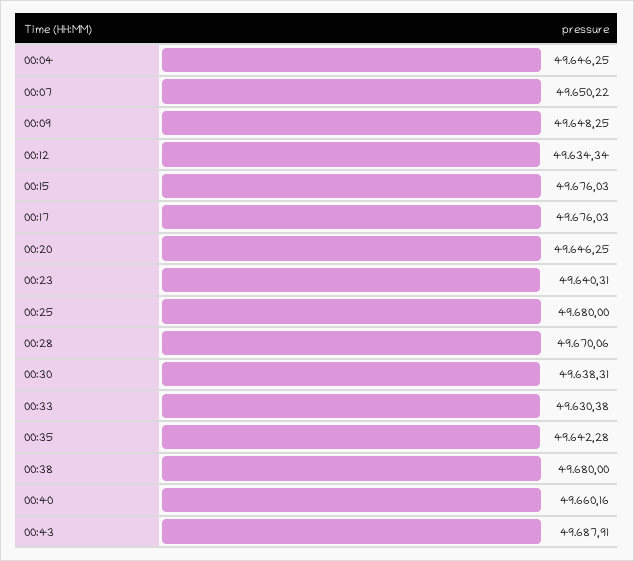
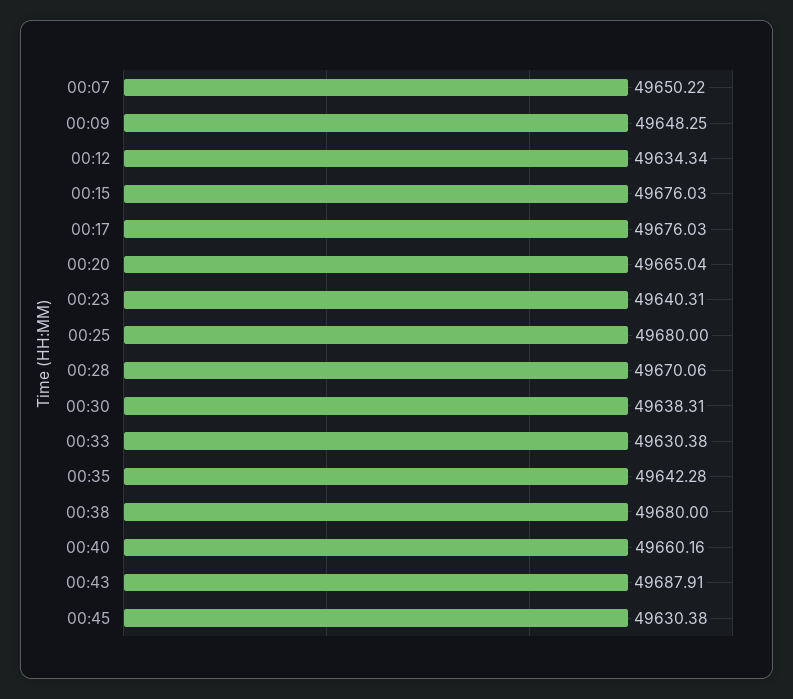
00:04: 49646.25 -> none
00:20: 49646.25 -> 49665.04
00:45: none -> 49630.38

